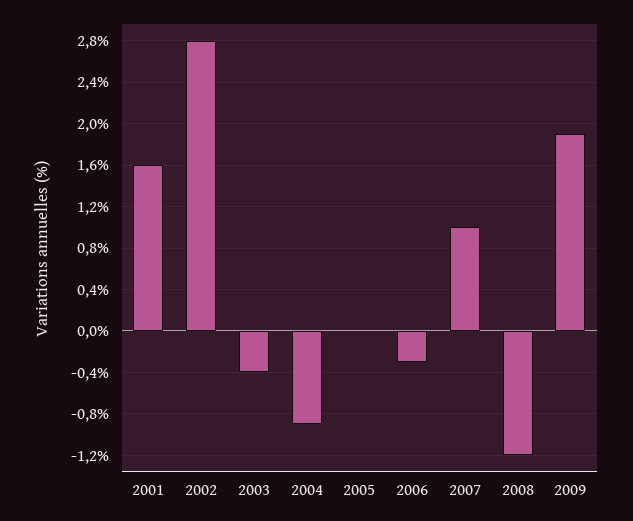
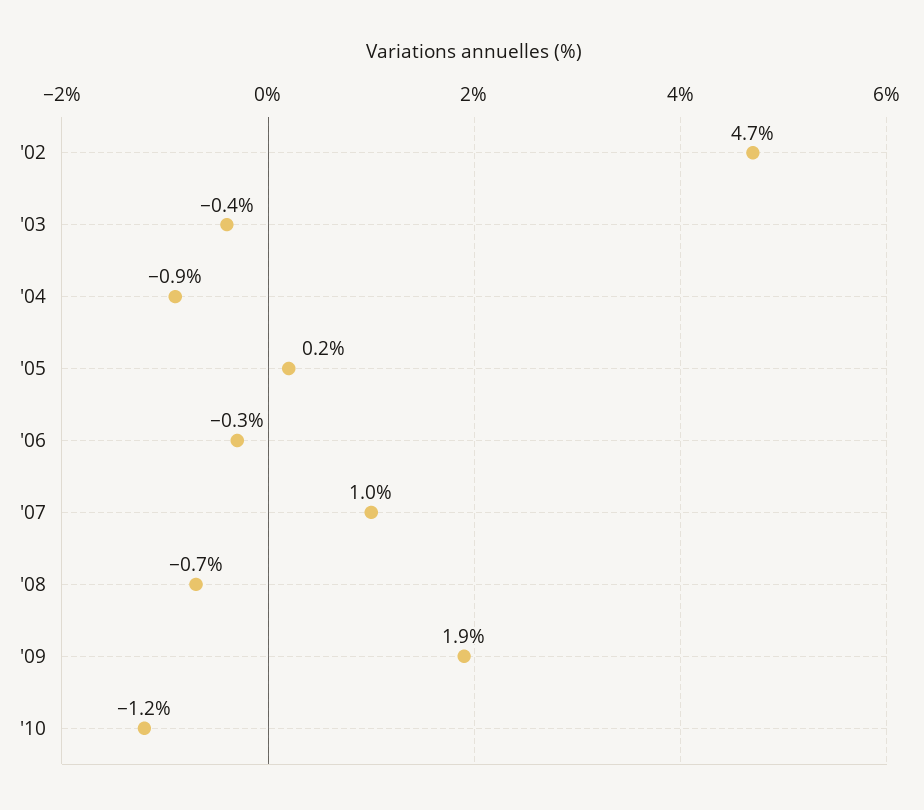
2001: 1.6 -> none
2002: 2.8 -> 4.7
2005: 0 -> 0.2
2008: -1.2 -> -0.7
'10: none -> -1.2

